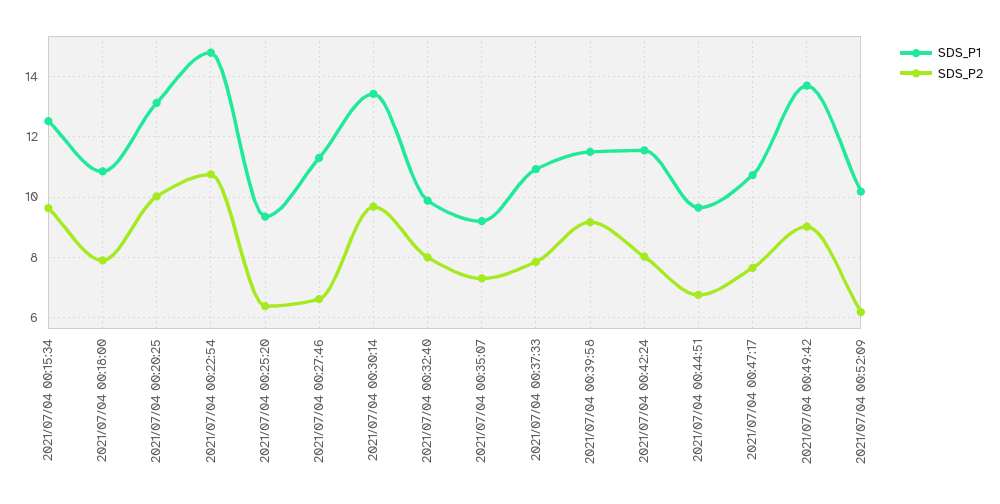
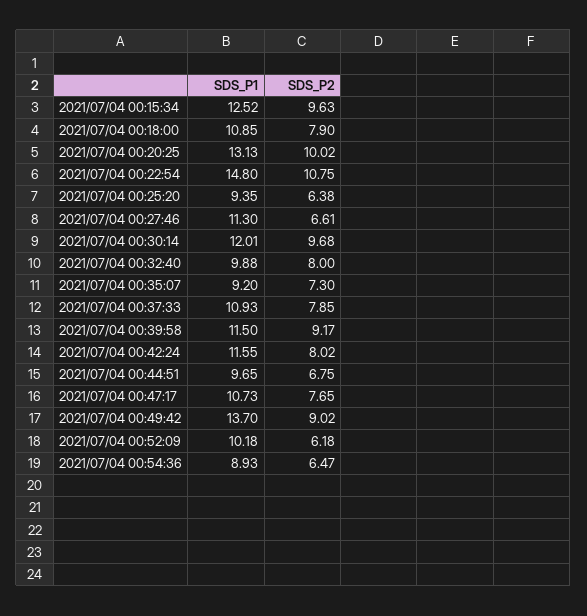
SDS_P1, 2021/07/04 00:30:14: 13.4 -> 12.01
SDS_P1, 2021/07/04 00:54:36: none -> 8.93
SDS_P2, 2021/07/04 00:54:36: none -> 6.47

